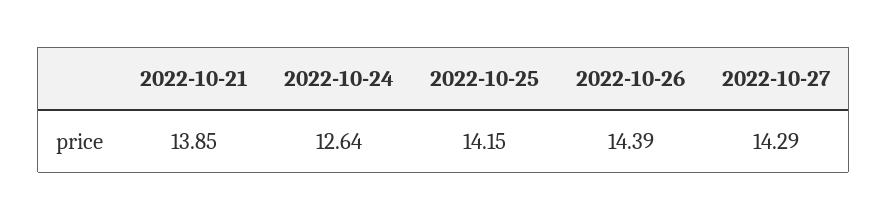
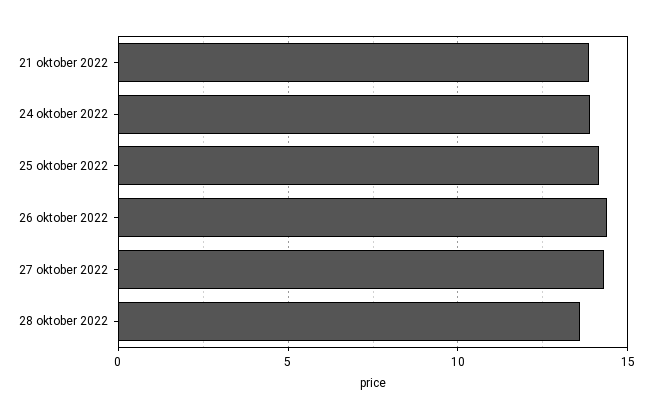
2022-10-24: 12.64 -> 14
28 oktober 2022: none -> 13.5

